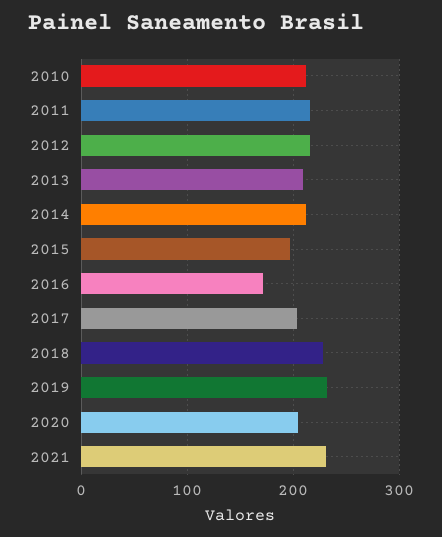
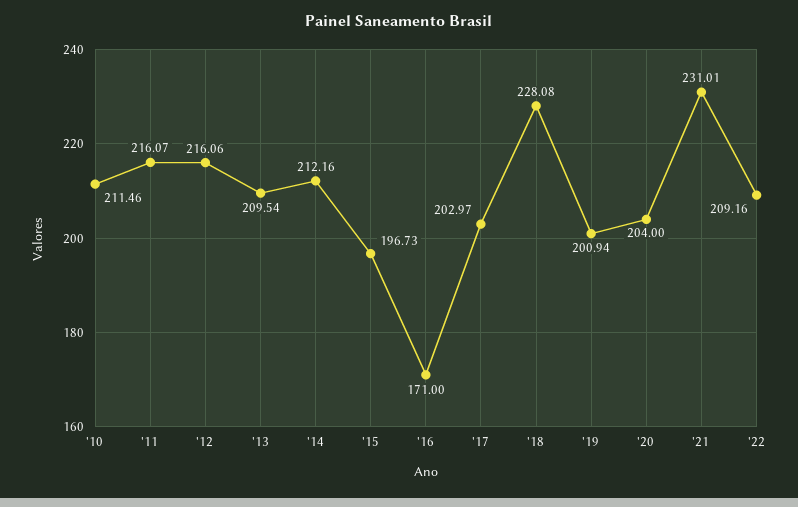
2019: 230 -> 200.94
'22: none -> 209.16

